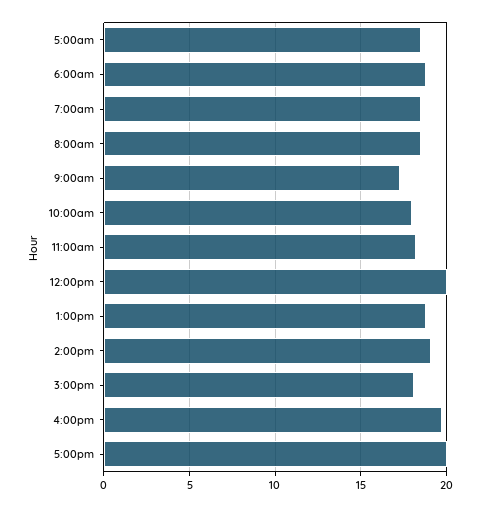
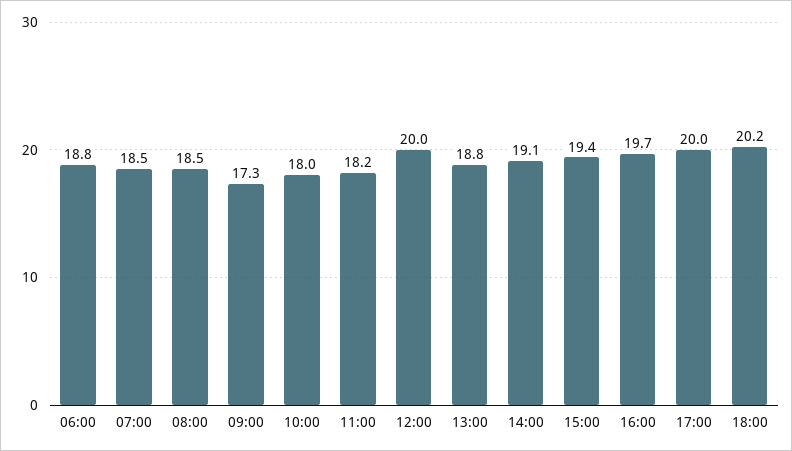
5:00am: 18.5 -> none
3:00pm: 18 -> 19.4
18:00: none -> 20.2

